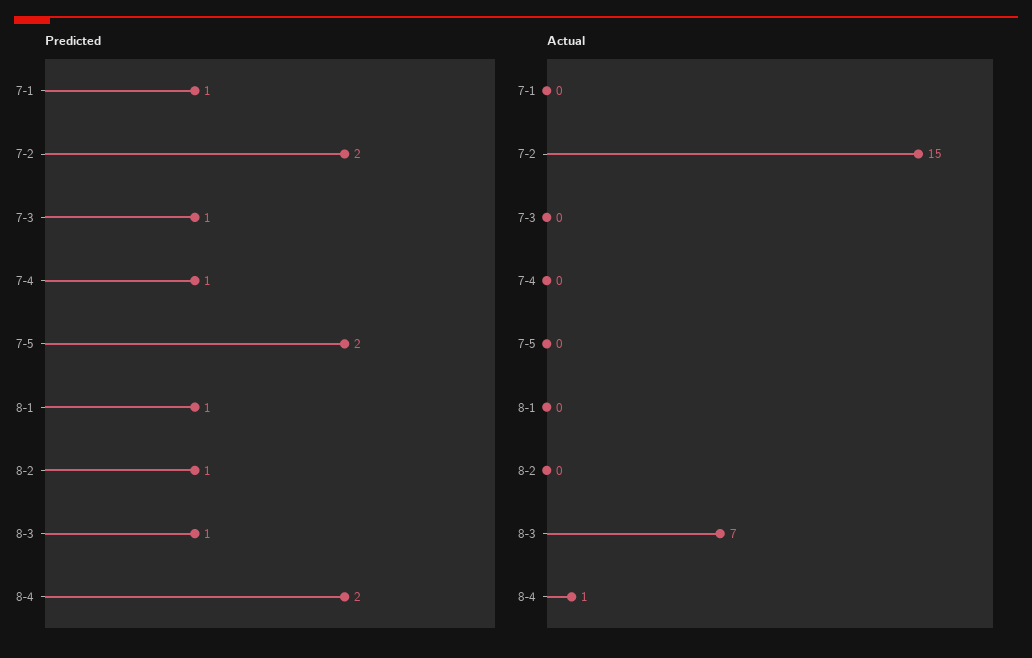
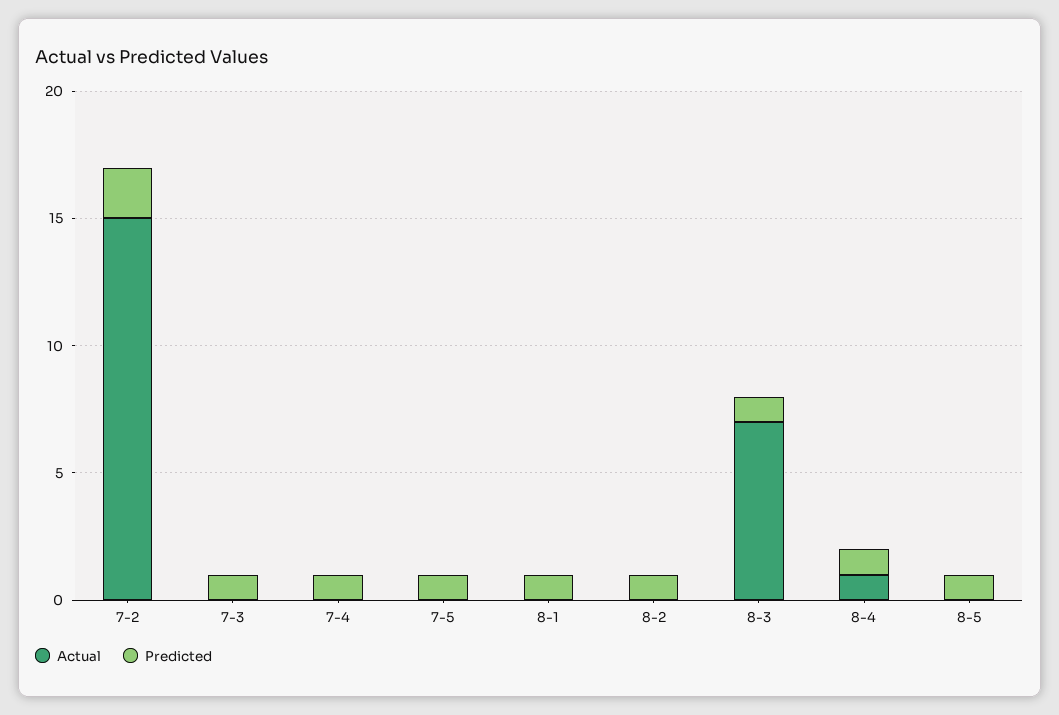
Predicted, 7-1: 1 -> none
Predicted, 7-5: 2 -> 1
Predicted, 8-4: 2 -> 1
Actual, 7-1: 0 -> none
Actual, 8-5: none -> 0
Predicted, 8-5: none -> 1

